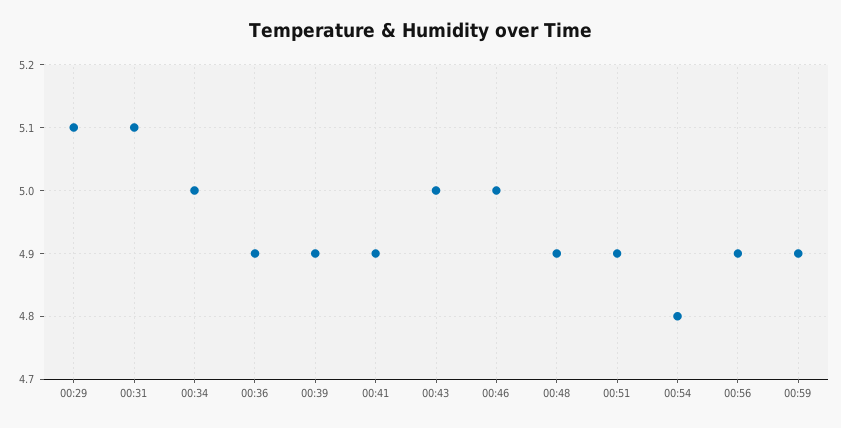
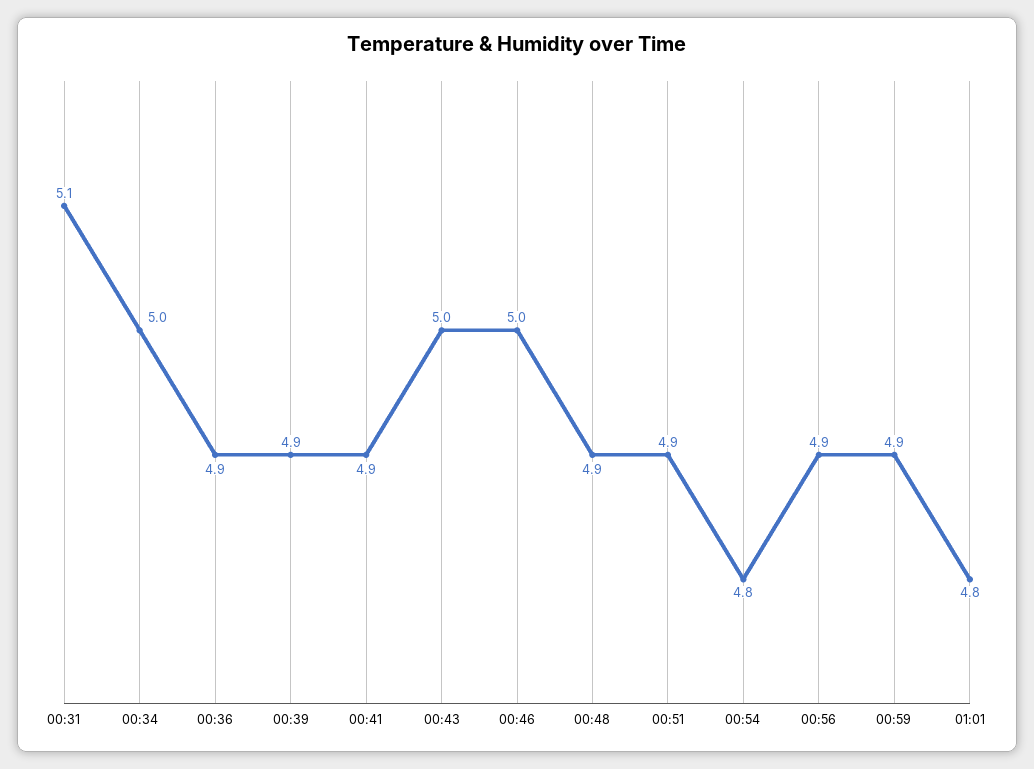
00:29: 5.1 -> none
01:01: none -> 4.8

